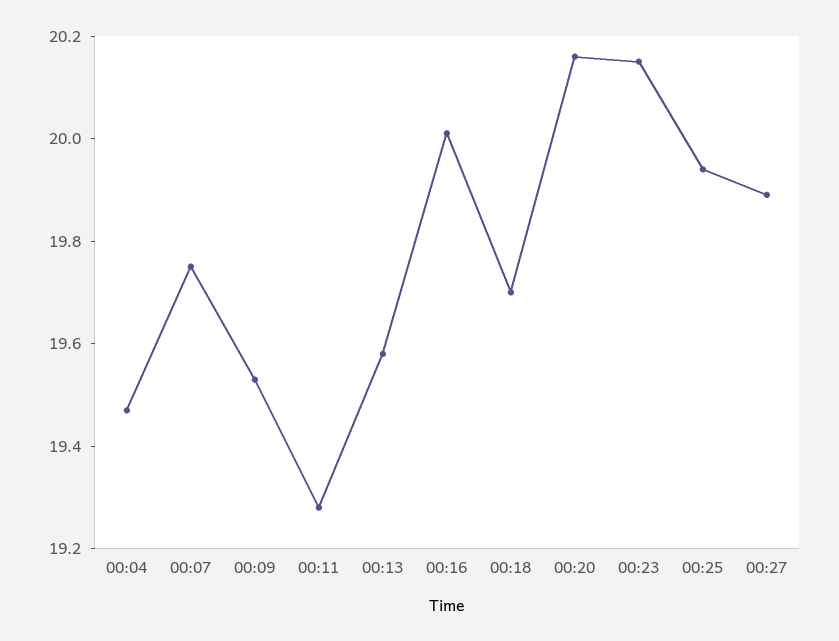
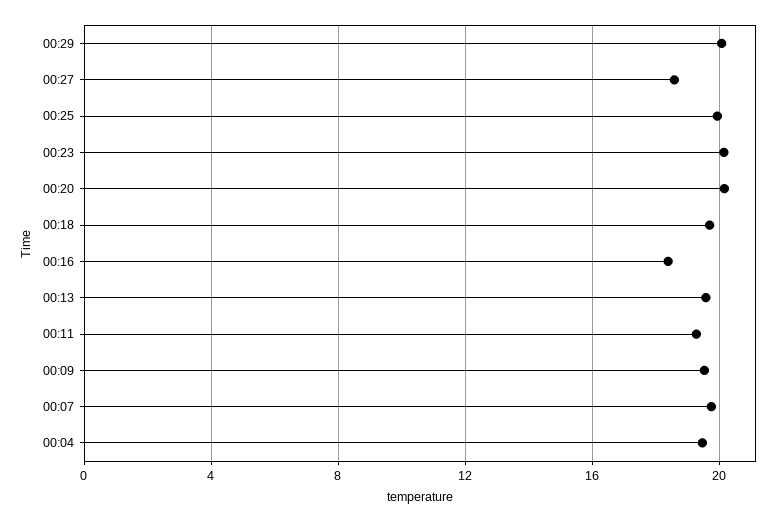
00:16: 20 -> 18.5
00:27: 19.9 -> 18.5
00:29: none -> 20

